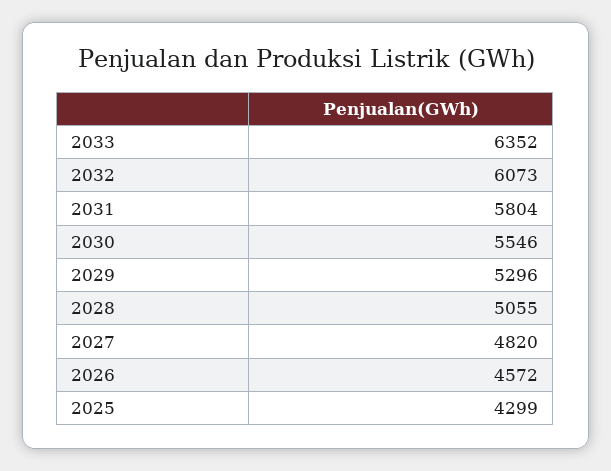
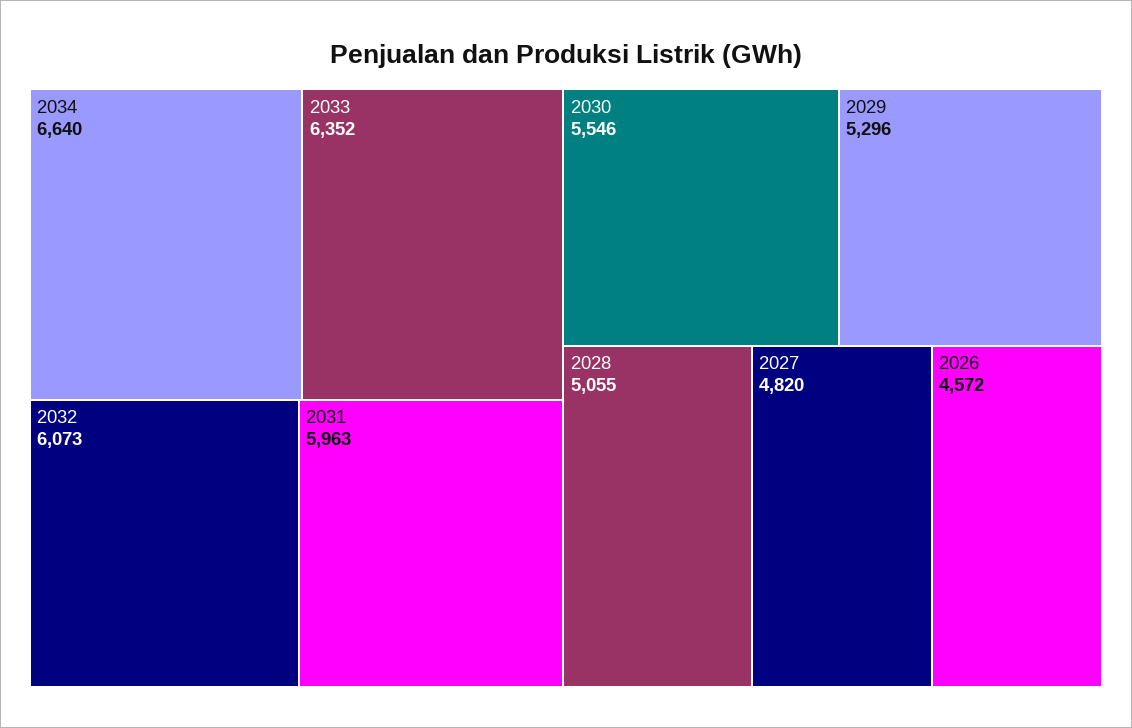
2031: 5804 -> 5963
2025: 4299 -> none
2034: none -> 6640

